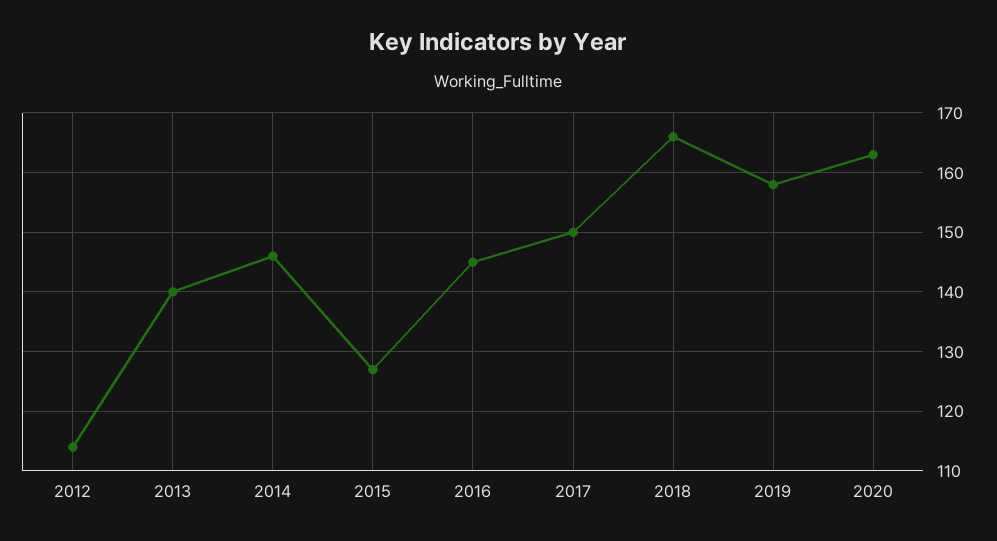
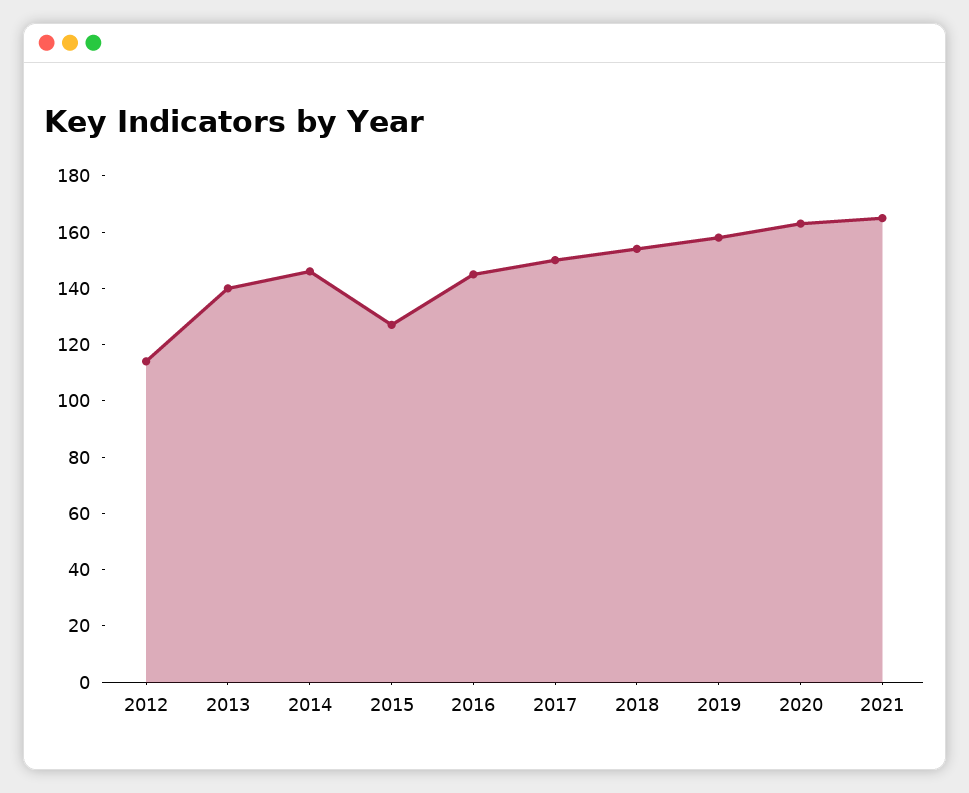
2018: 165 -> 155
2021: none -> 165

